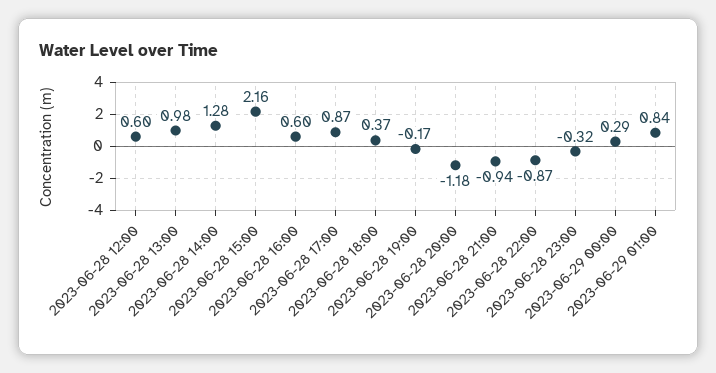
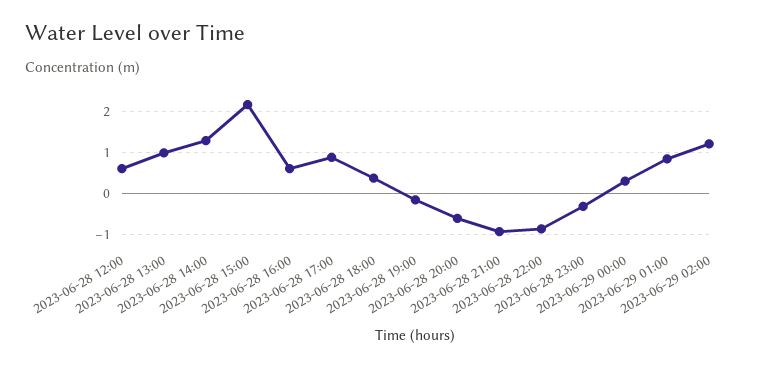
2023-06-28 20:00: -1.18 -> -0.6
2023-06-29 02:00: none -> 1.2

